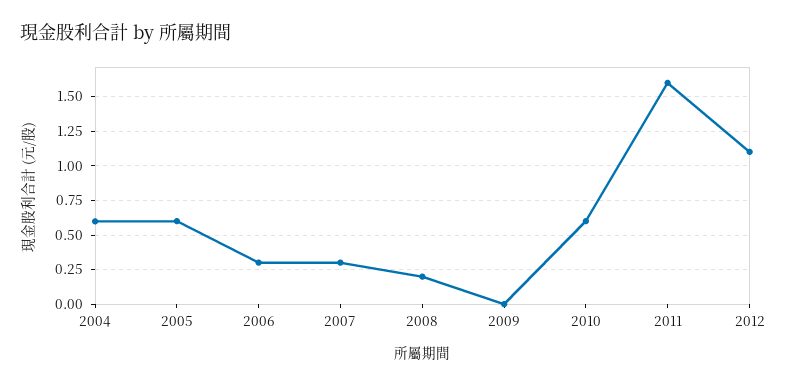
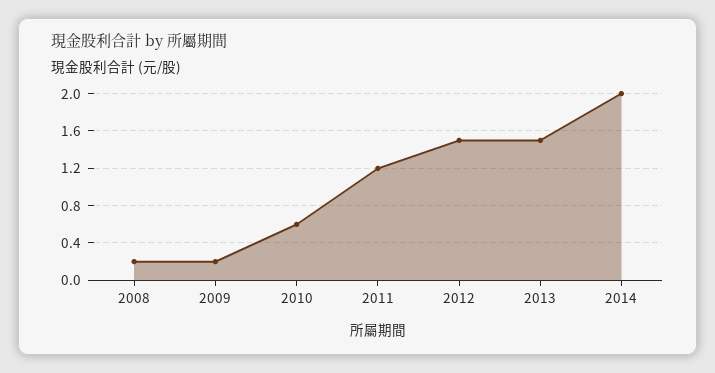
2004: 0.6 -> none
2005: 0.6 -> none
2006: 0.3 -> none
2007: 0.3 -> none
2009: 0 -> 0.2
2011: 1.6 -> 1.2
2012: 1.1 -> 1.5
2013: none -> 1.5
2014: none -> 2

